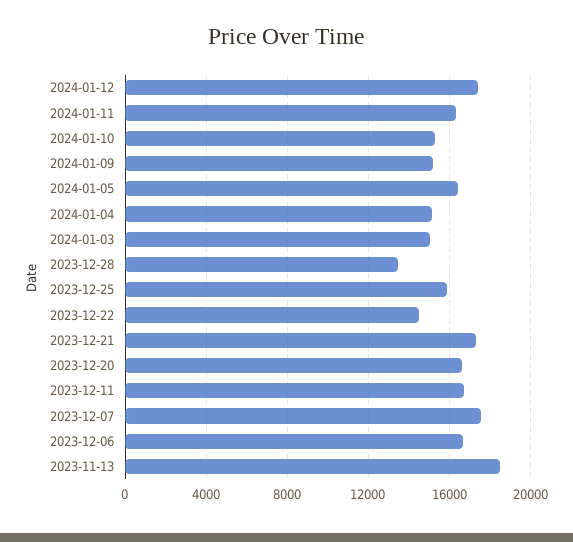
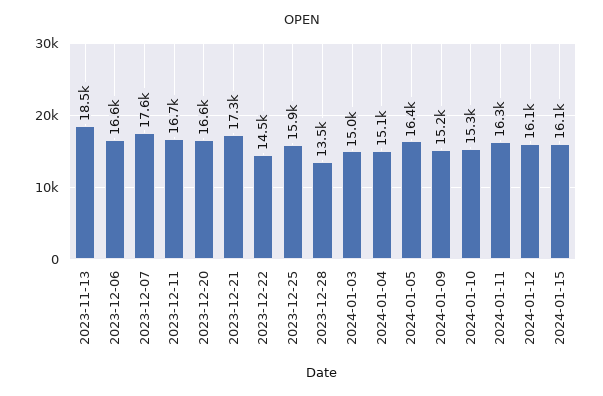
2024-01-12: 17500 -> 16100
2024-01-15: none -> 16100

